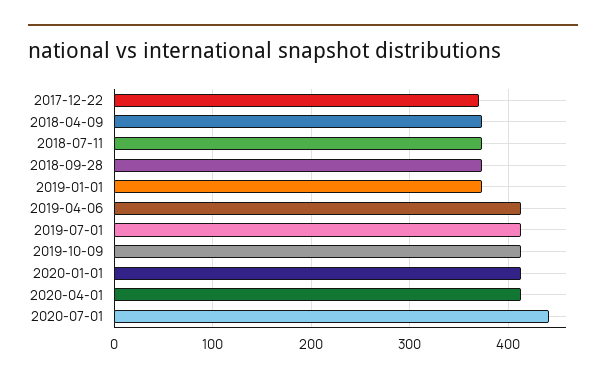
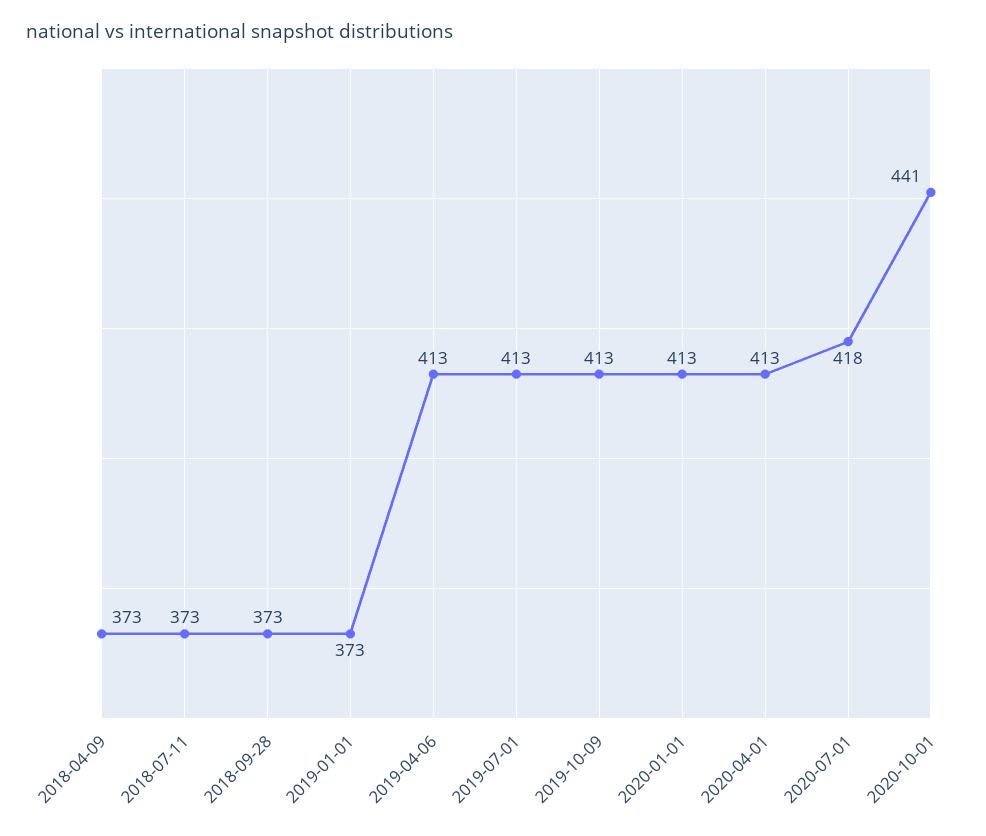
2017-12-22: 370 -> none
2020-07-01: 440 -> 418
2020-10-01: none -> 441

